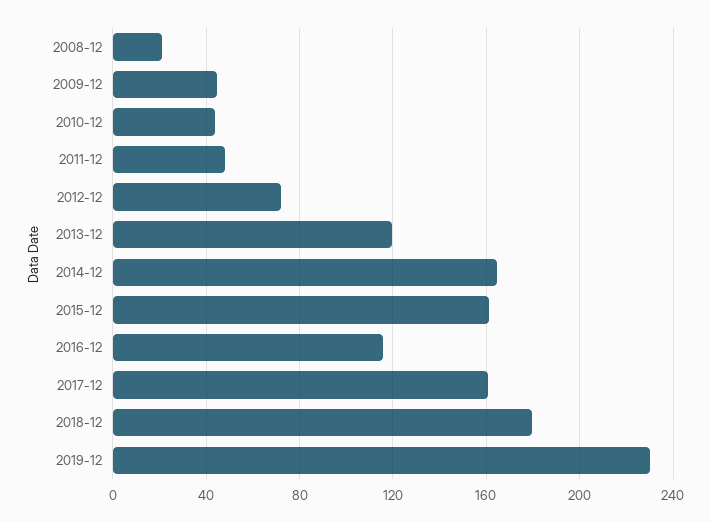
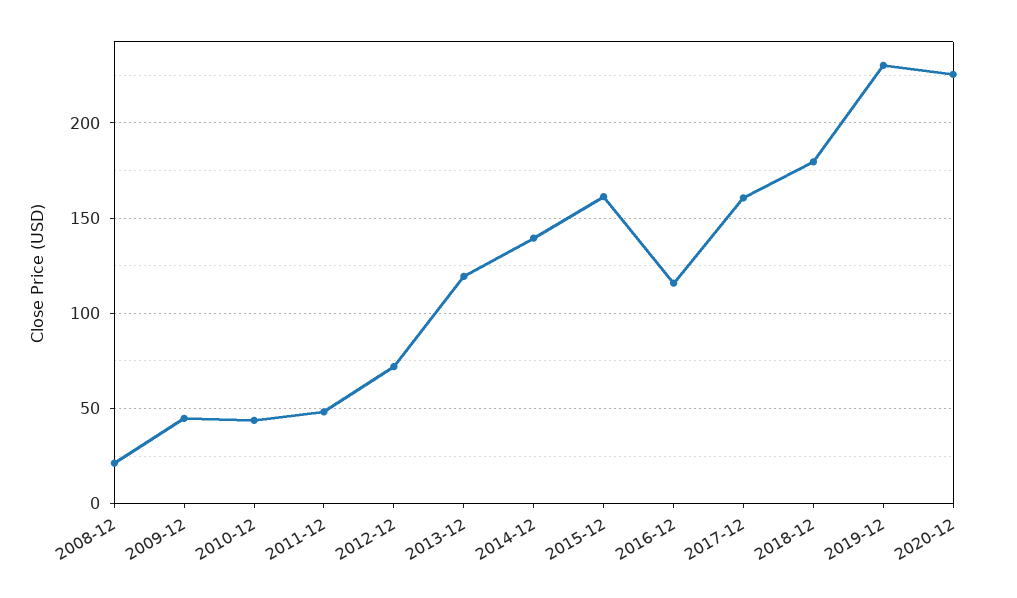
2014-12: 165 -> 140
2020-12: none -> 225

